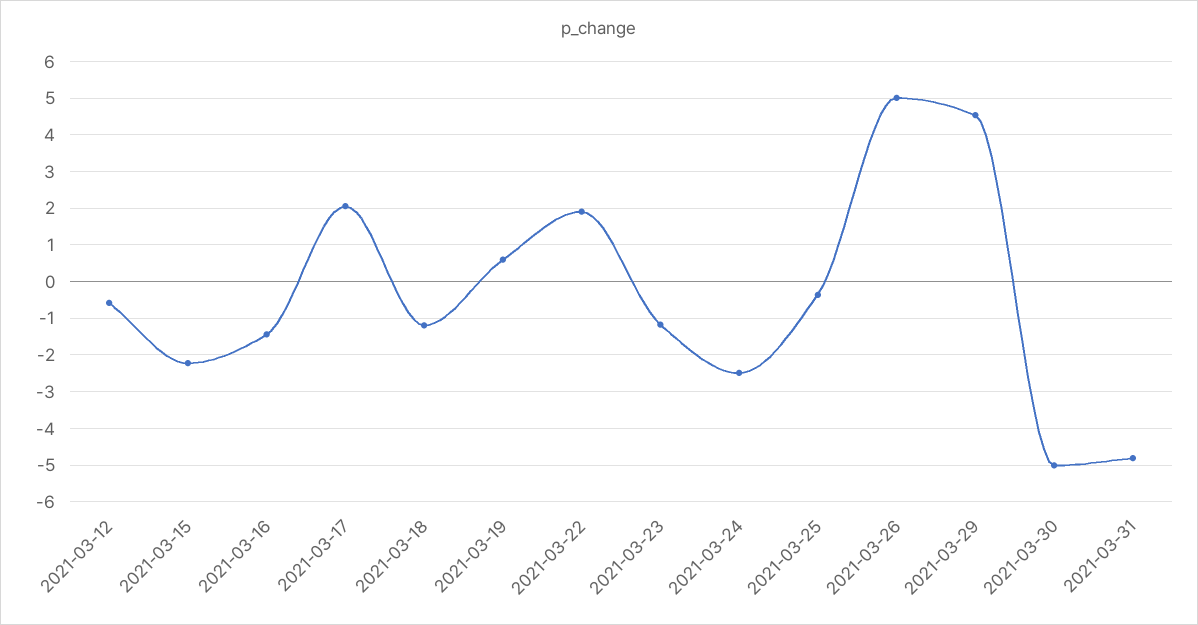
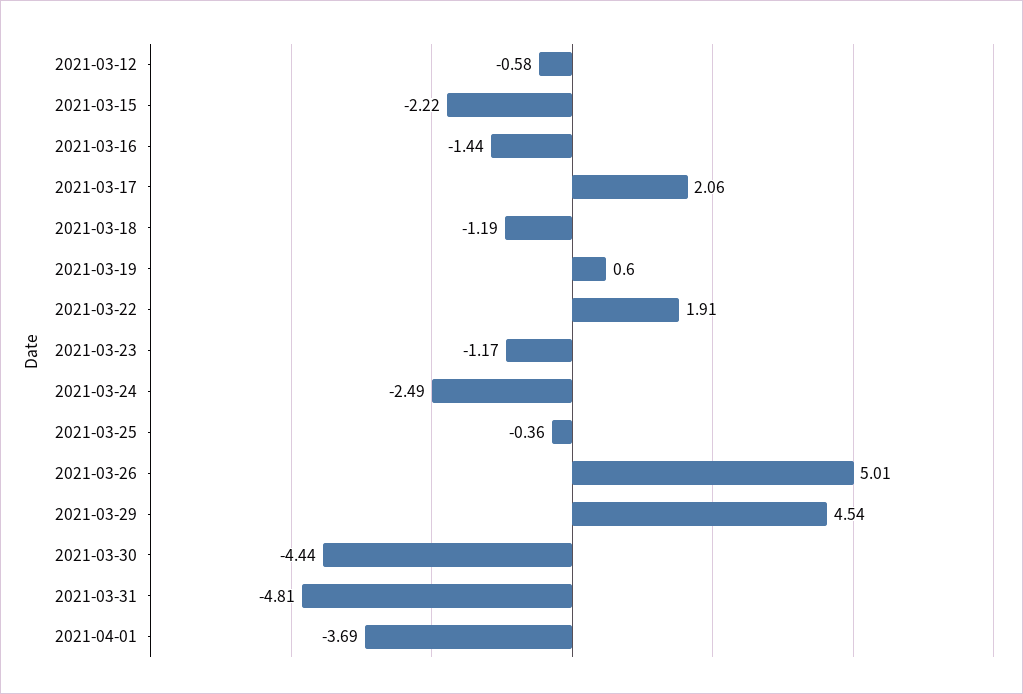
2021-03-30: -5 -> -4.44
2021-04-01: none -> -3.69

